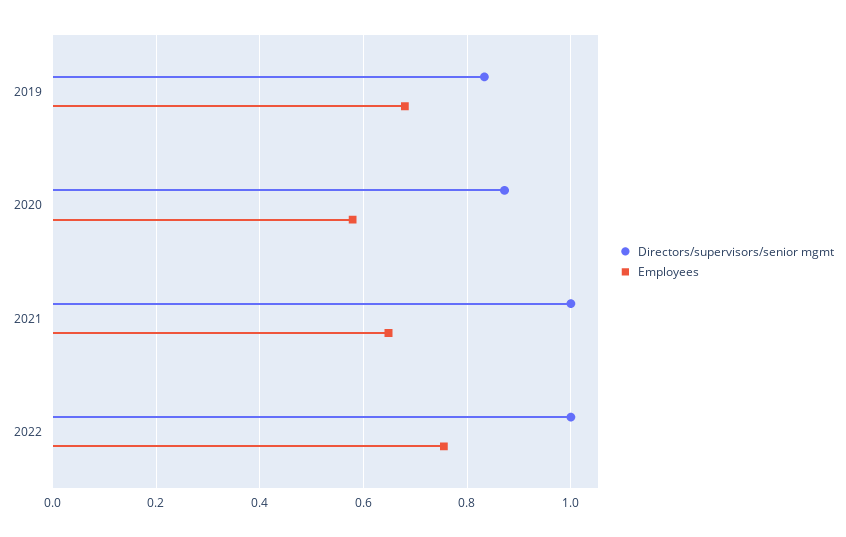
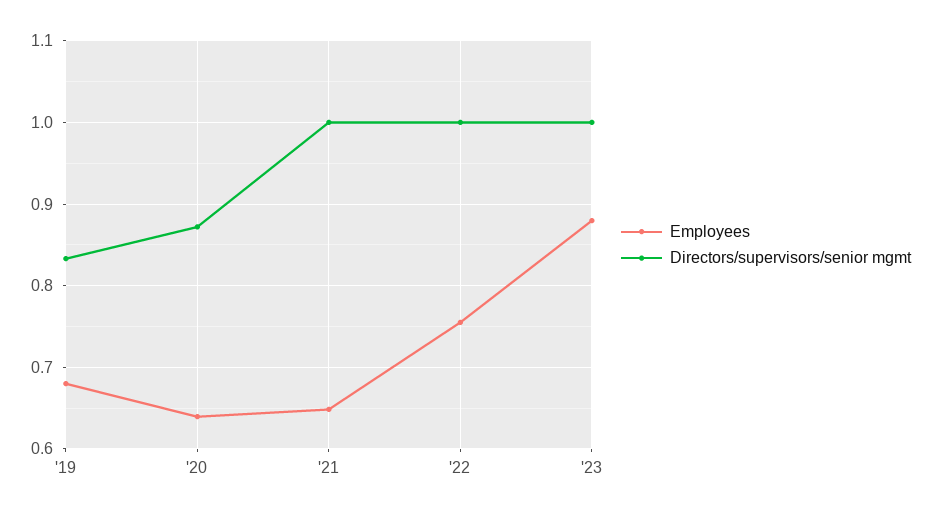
Employees, 2020: 0.58 -> 0.64
Employees, '23: none -> 0.88
Directors/supervisors/senior mgmt, '23: none -> 1

